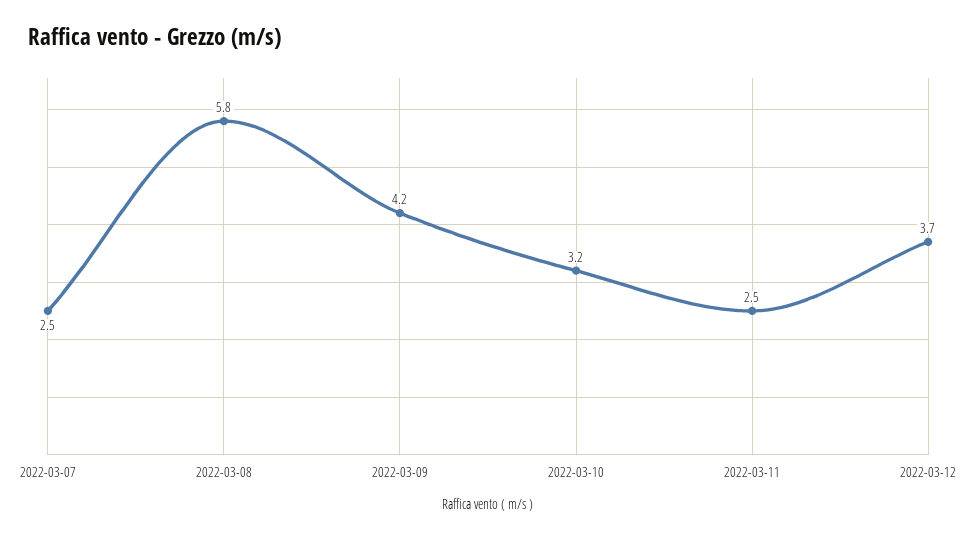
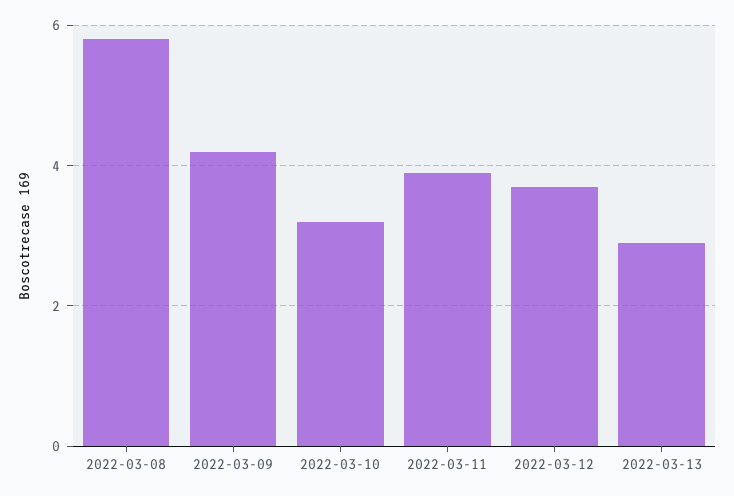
2022-03-07: 2.5 -> none
2022-03-11: 2.5 -> 4
2022-03-13: none -> 3

